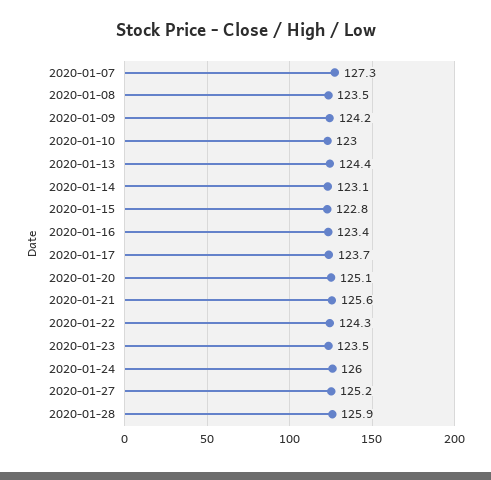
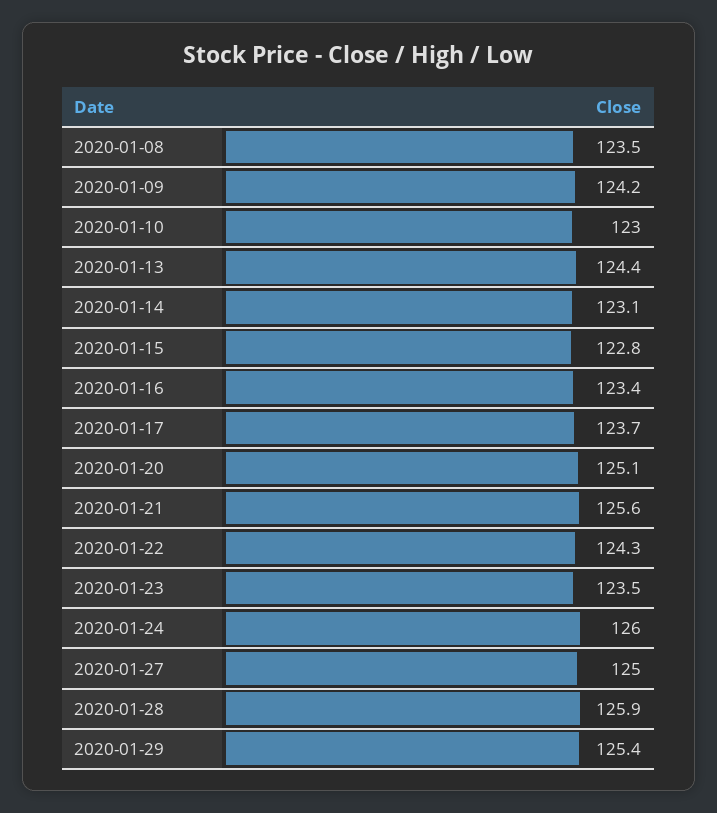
2020-01-07: 127.3 -> none
2020-01-27: 125.2 -> 125
2020-01-29: none -> 125.4

